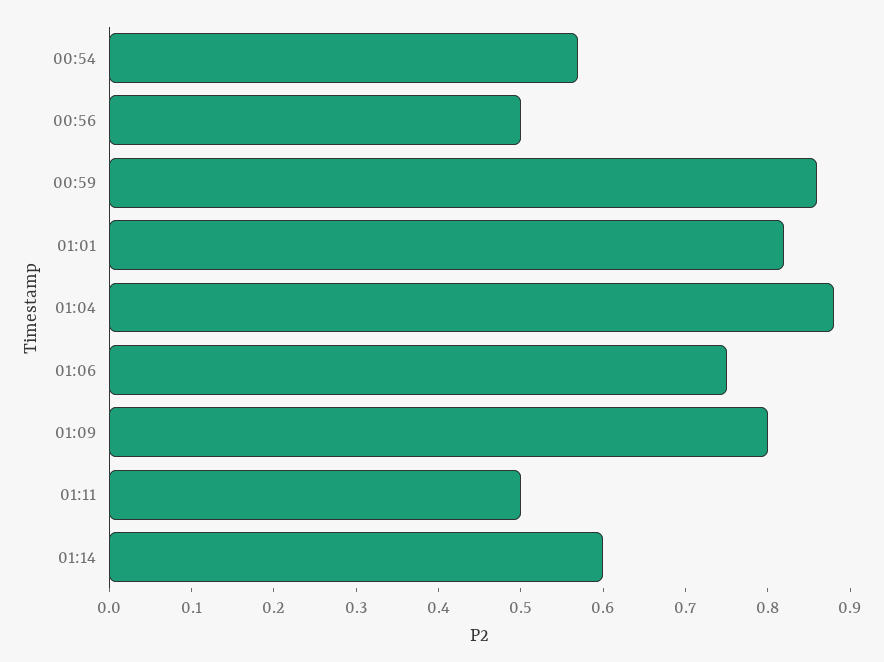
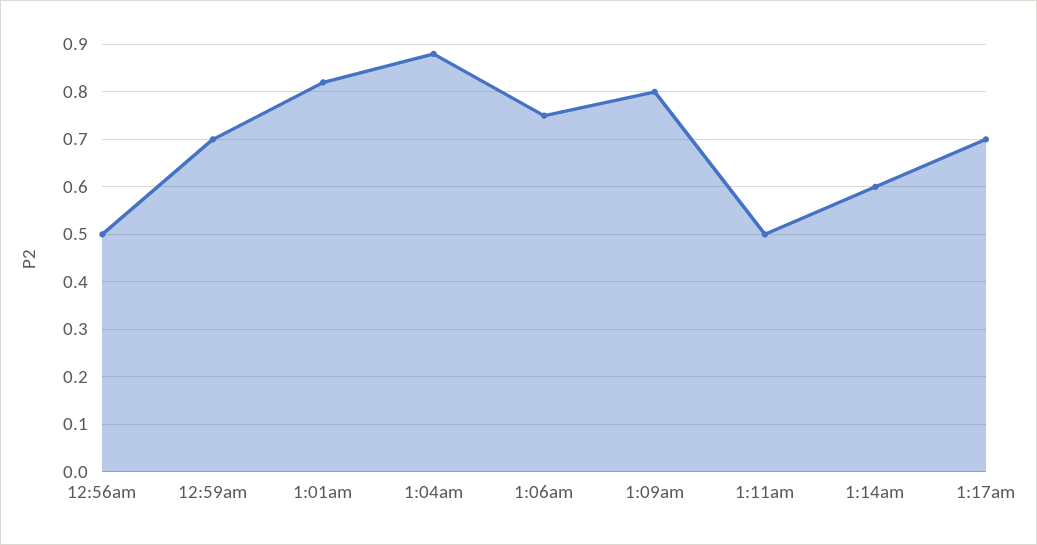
00:54: 0.57 -> none
00:59: 0.86 -> 0.7
1:17am: none -> 0.7

